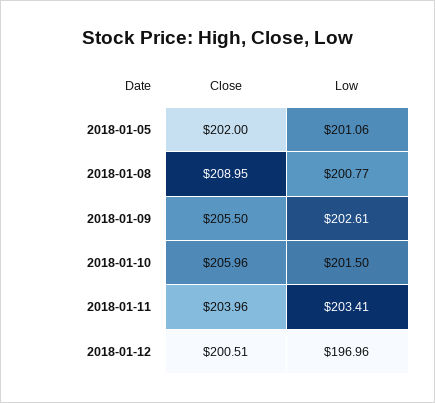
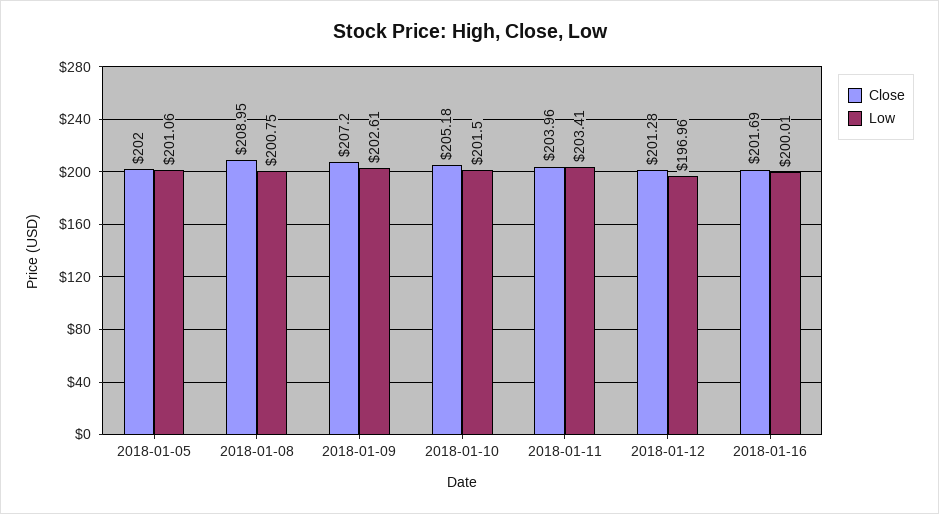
Low, 2018-01-08: 200.77 -> 200.75
Close, 2018-01-09: 205.5 -> 207.2
Close, 2018-01-10: 205.96 -> 205.18
Close, 2018-01-12: 200.51 -> 201.28
Close, 2018-01-16: none -> 201.69
Low, 2018-01-16: none -> 200.01

